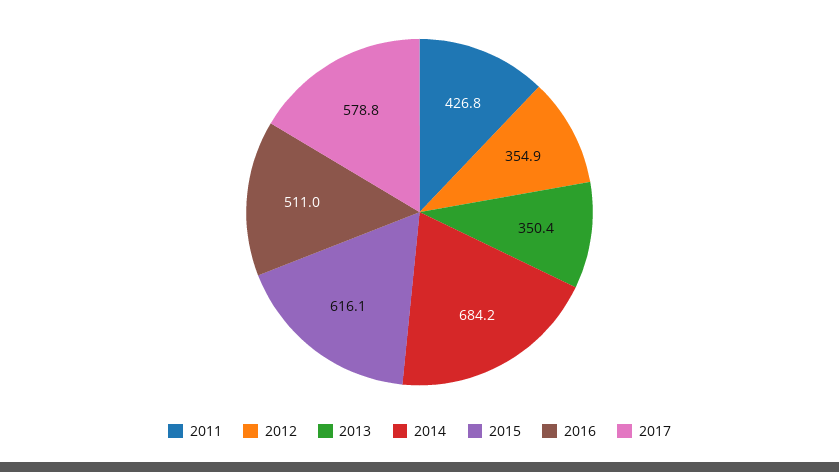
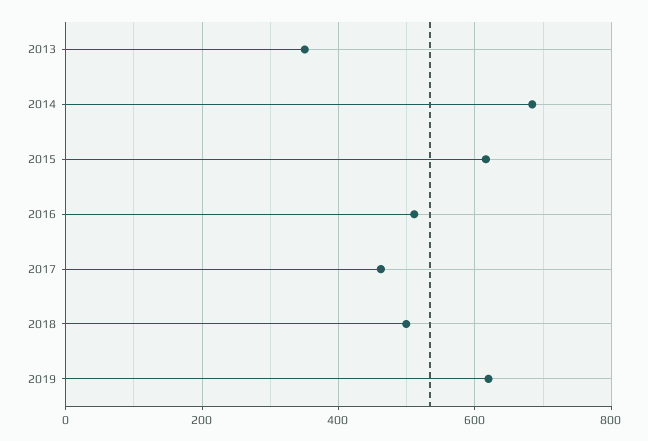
2011: 426.8 -> none
2012: 354.9 -> none
2017: 578.8 -> 460
2018: none -> 500
2019: none -> 620

